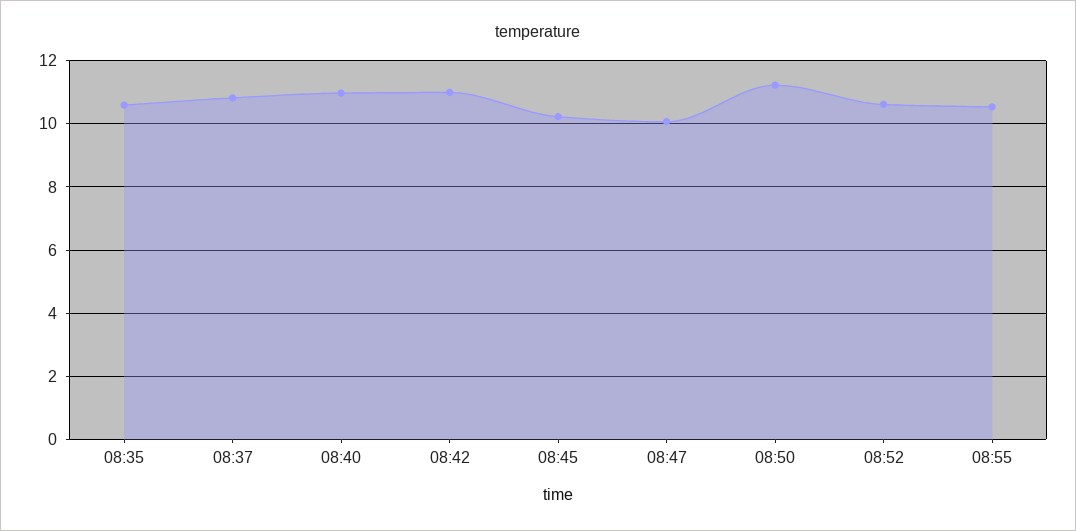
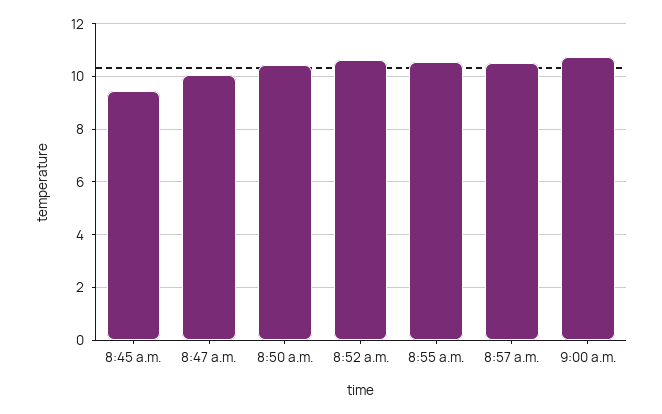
08:35: 10.6 -> none
08:37: 10.8 -> none
08:40: 11 -> none
08:42: 11 -> none
08:45: 10.2 -> 9.5
08:50: 11.2 -> 10.5
8:57 a.m.: none -> 10.5
9:00 a.m.: none -> 10.75

